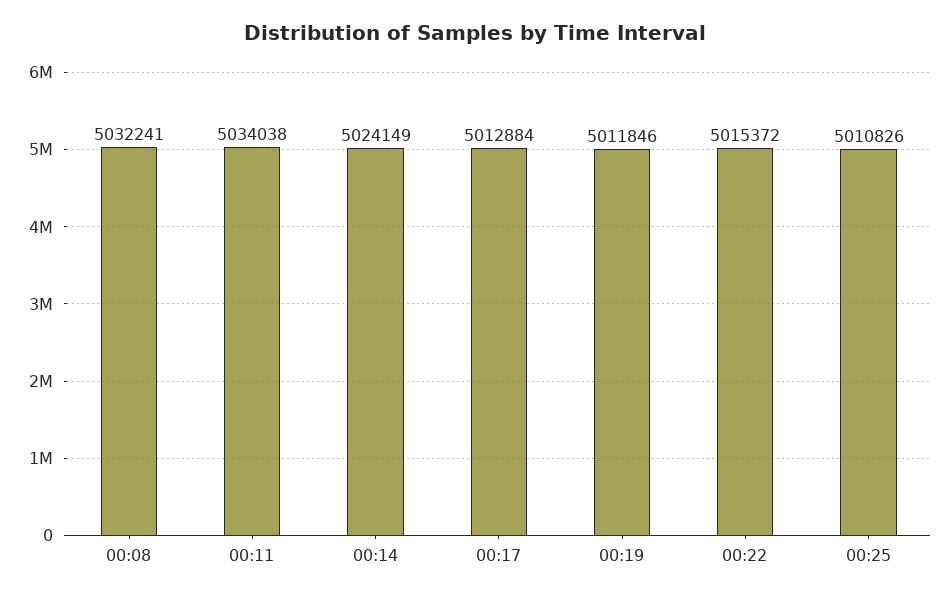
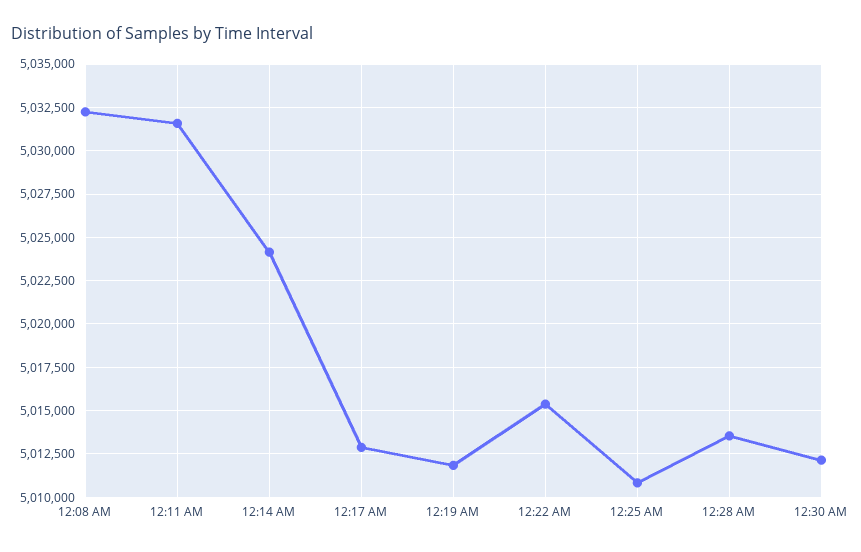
00:11: 5034038 -> 5031500
12:28 AM: none -> 5013500
12:30 AM: none -> 5012000

